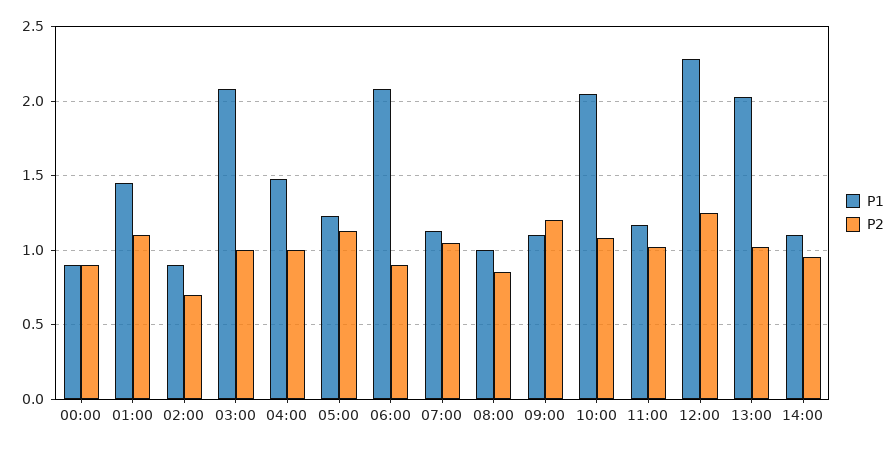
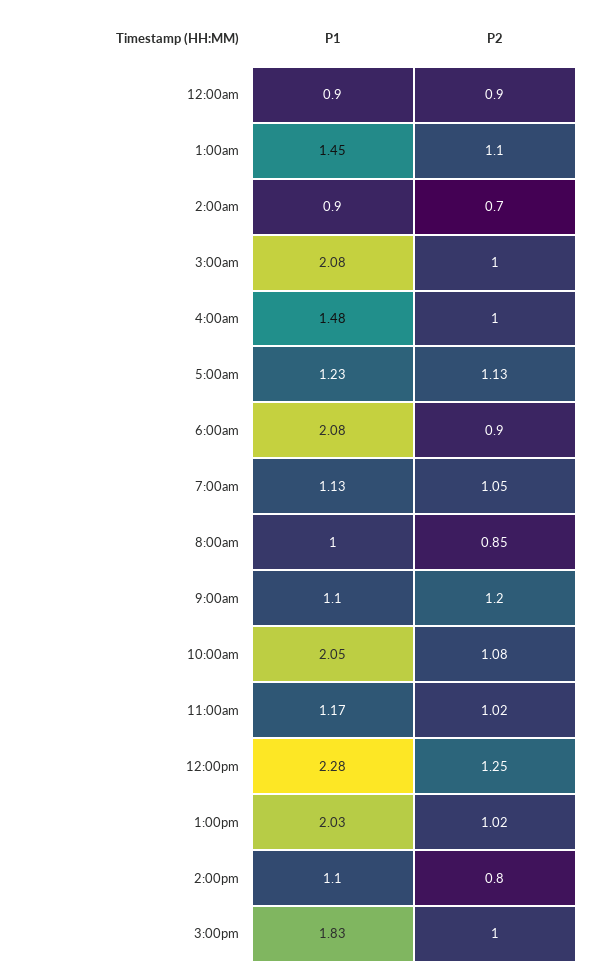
P2, 14:00: 0.95 -> 0.8
P1, 3:00pm: none -> 1.83
P2, 3:00pm: none -> 1

